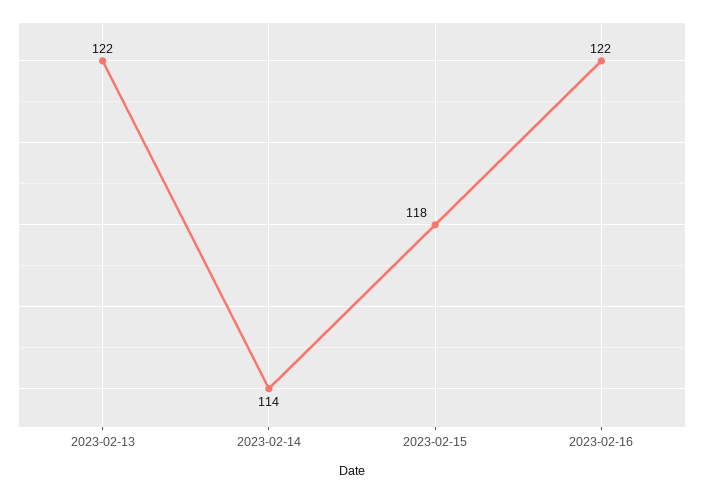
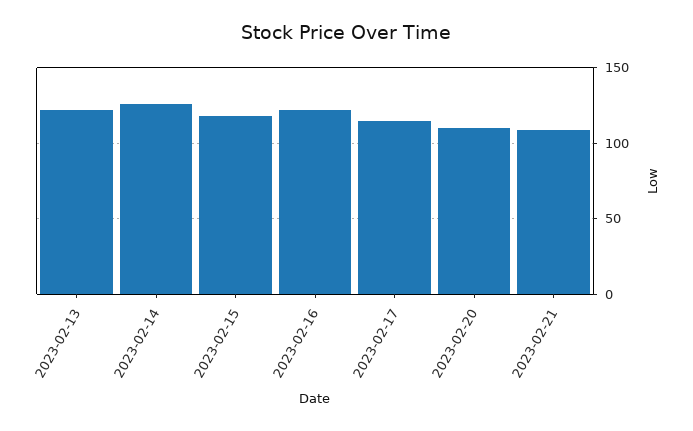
2023-02-14: 114 -> 125
2023-02-17: none -> 115
2023-02-20: none -> 110
2023-02-21: none -> 110

